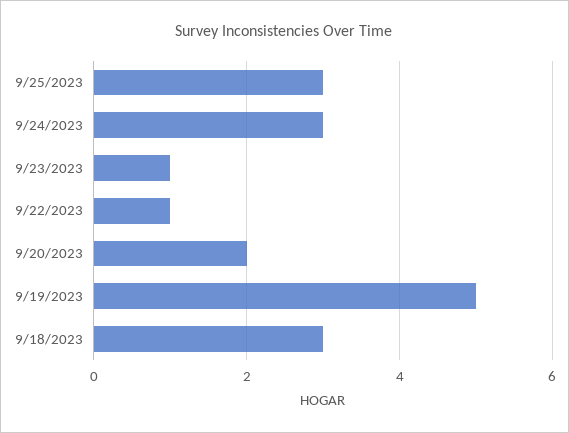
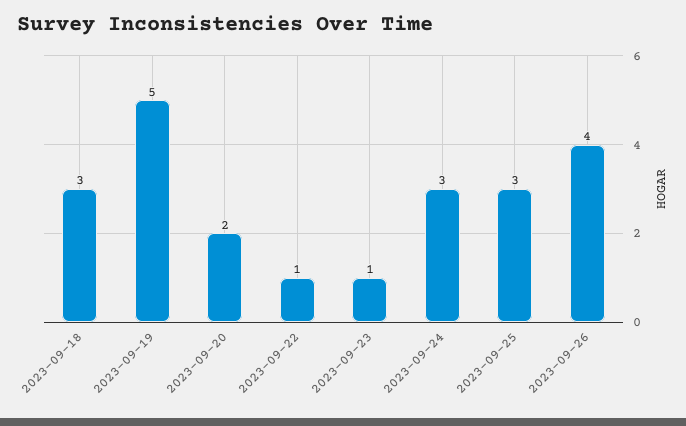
2023-09-26: none -> 4

